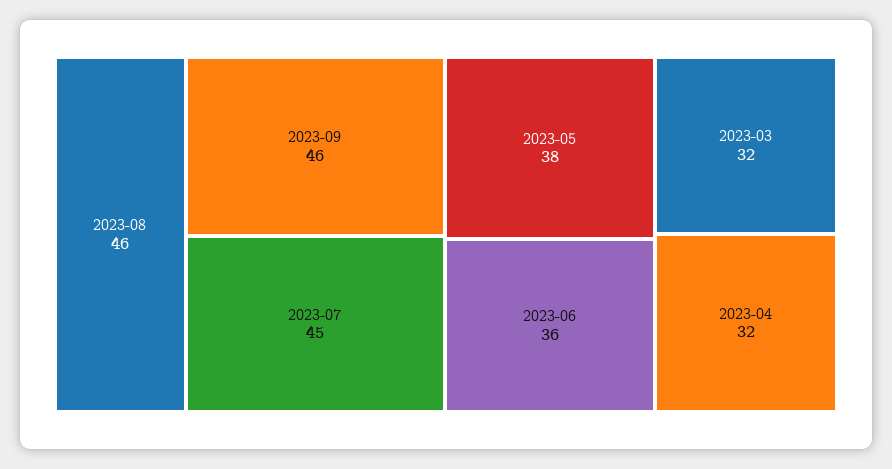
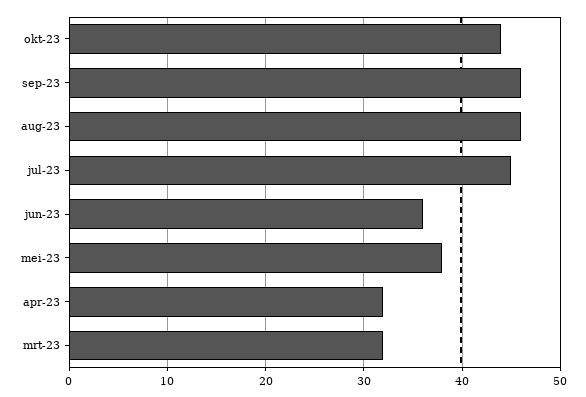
okt-23: none -> 44

